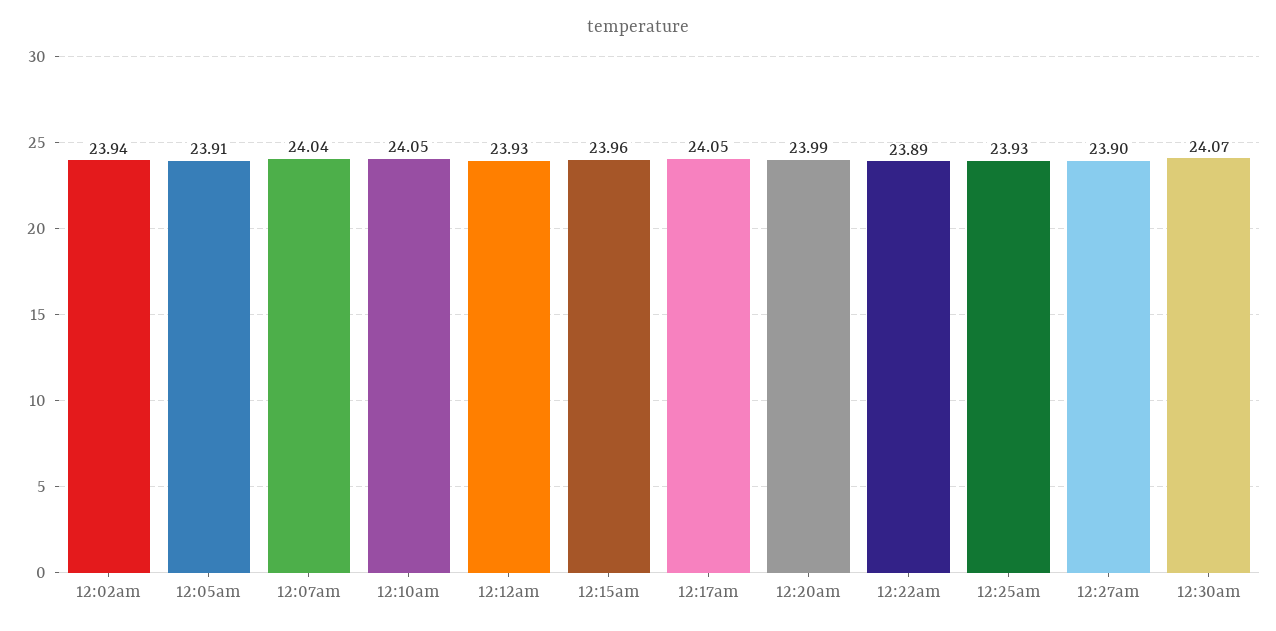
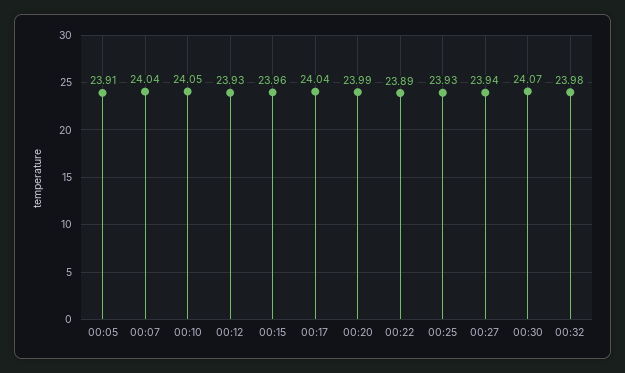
12:02am: 23.94 -> none
12:17am: 24.05 -> 24.04
12:27am: 23.9 -> 23.94
00:32: none -> 23.98

